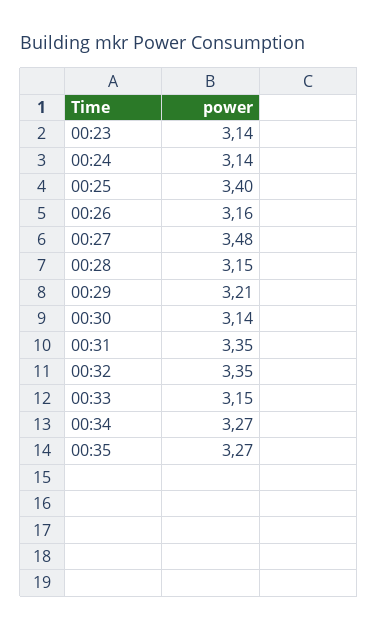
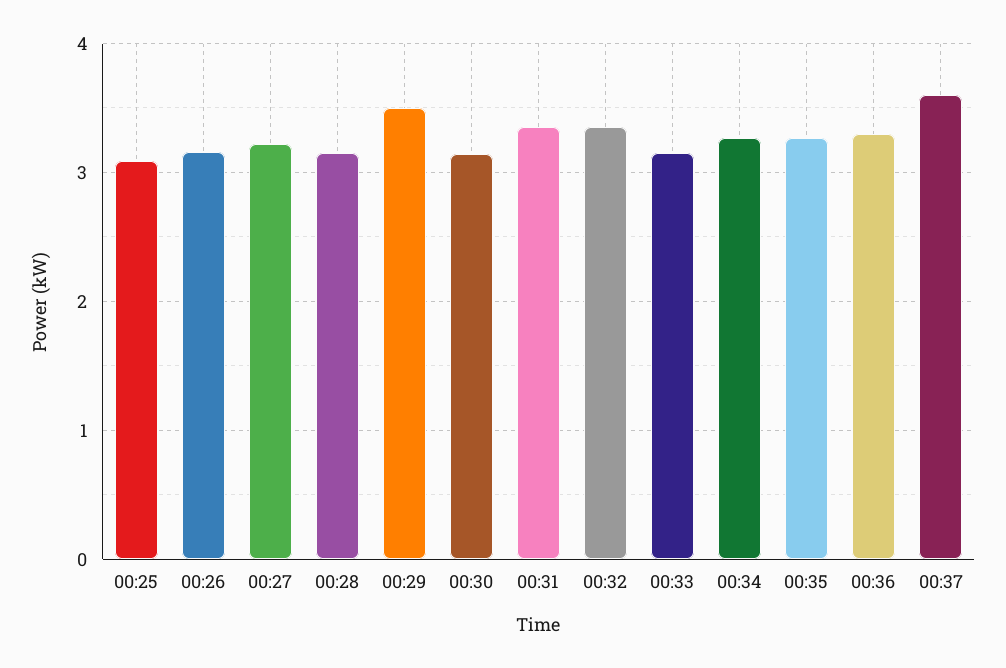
00:23: 3.14 -> none
00:24: 3.14 -> none
00:25: 3.4 -> 3.1
00:27: 3.48 -> 3.2
00:29: 3.21 -> 3.5
00:36: none -> 3.3
00:37: none -> 3.6

